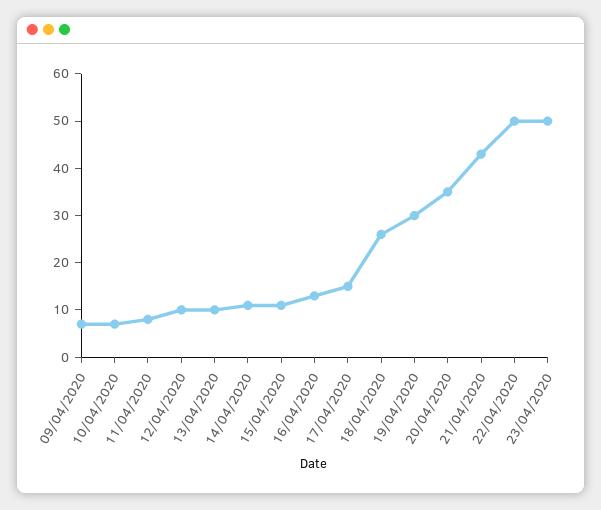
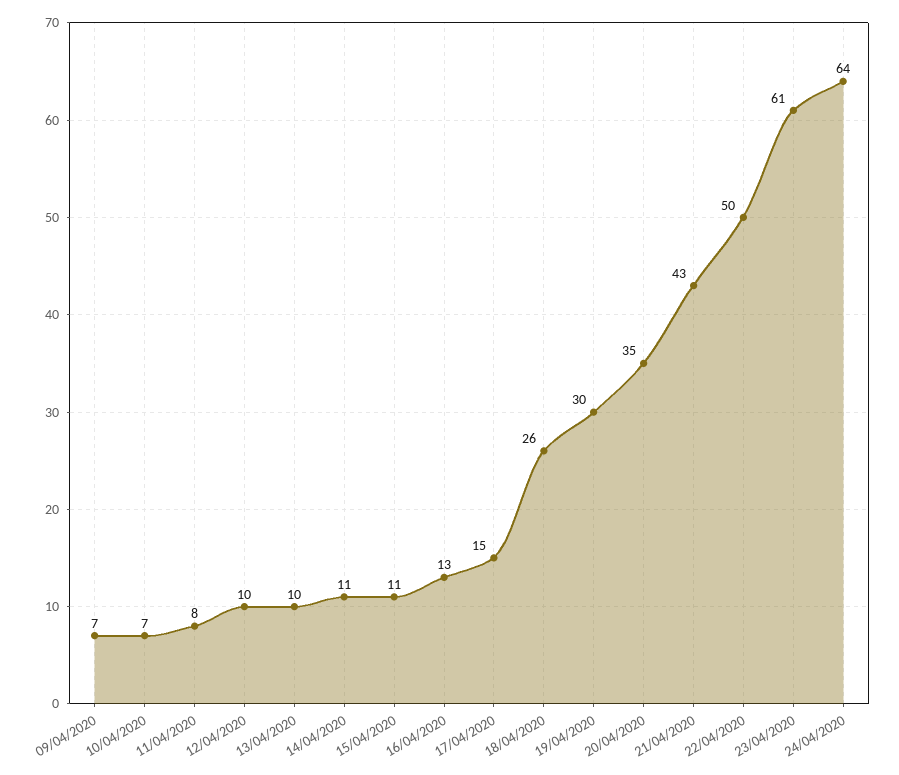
23/04/2020: 50 -> 61
24/04/2020: none -> 64

